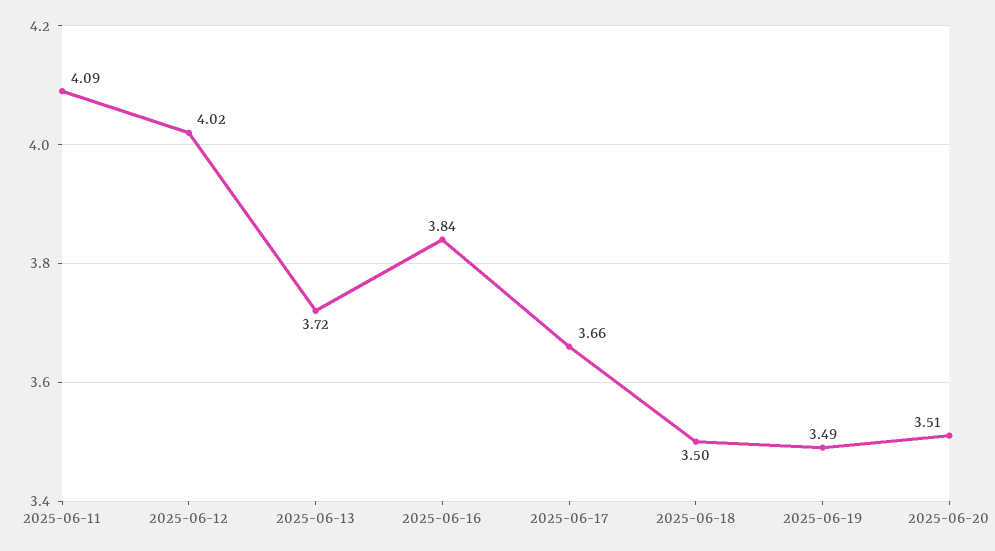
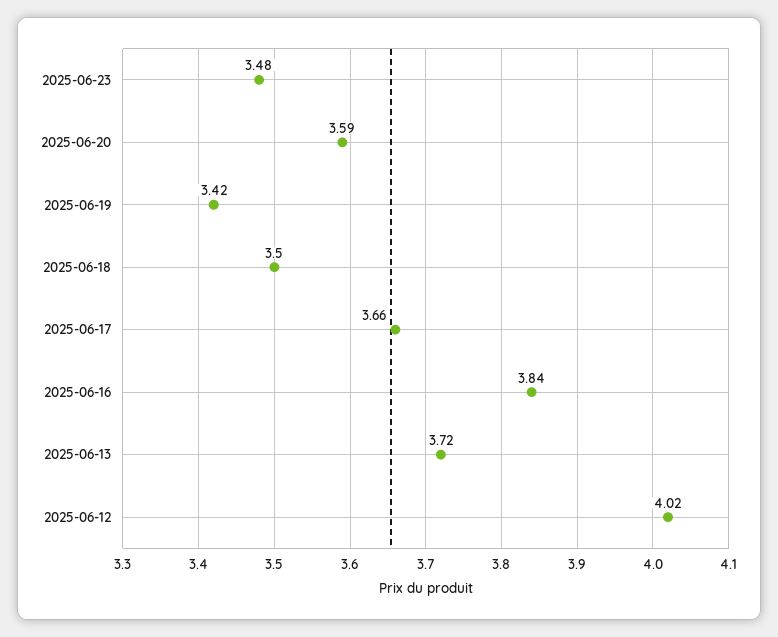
2025-06-11: 4.09 -> none
2025-06-19: 3.49 -> 3.42
2025-06-20: 3.51 -> 3.59
2025-06-23: none -> 3.48

